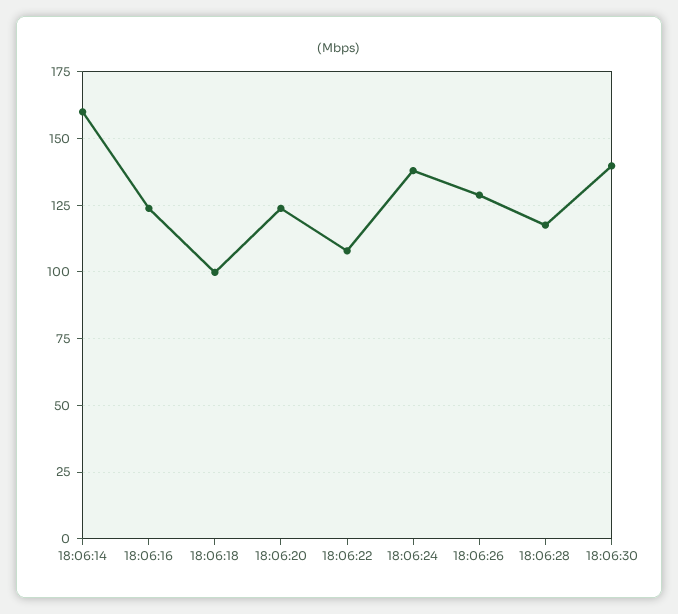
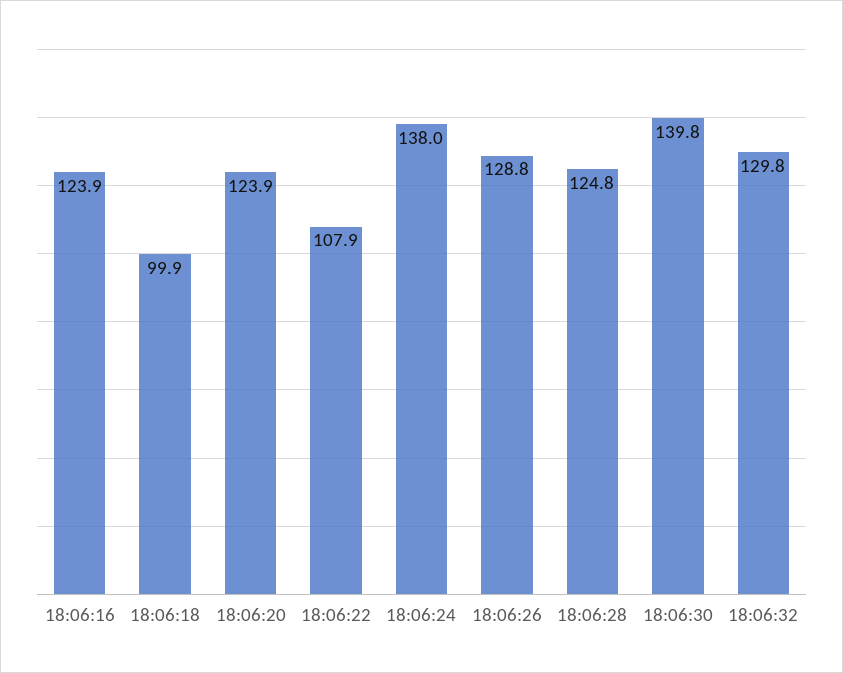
18:06:14: 160 -> none
18:06:28: 117.5 -> 124.8
18:06:32: none -> 129.8

